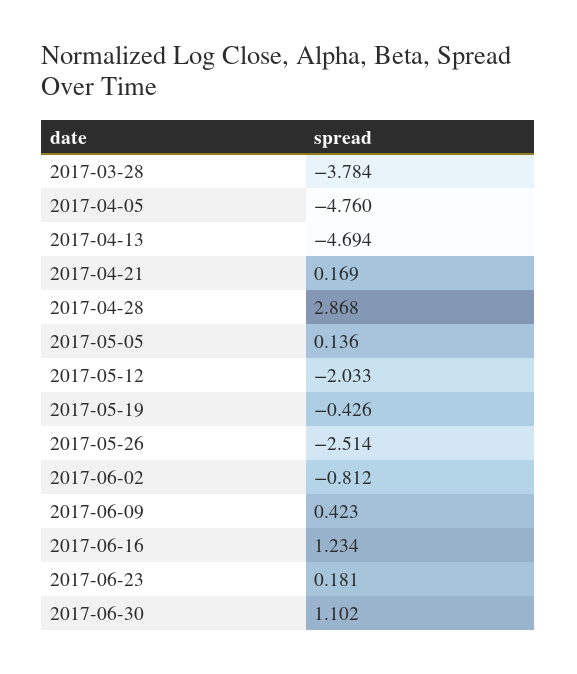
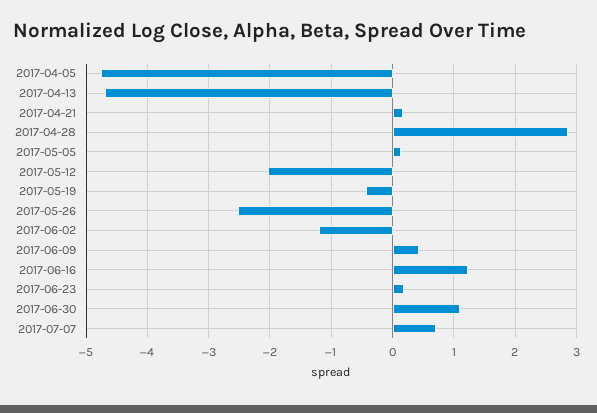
2017-03-28: -3.784 -> none
2017-06-02: -0.812 -> -1.2
2017-07-07: none -> 0.7

